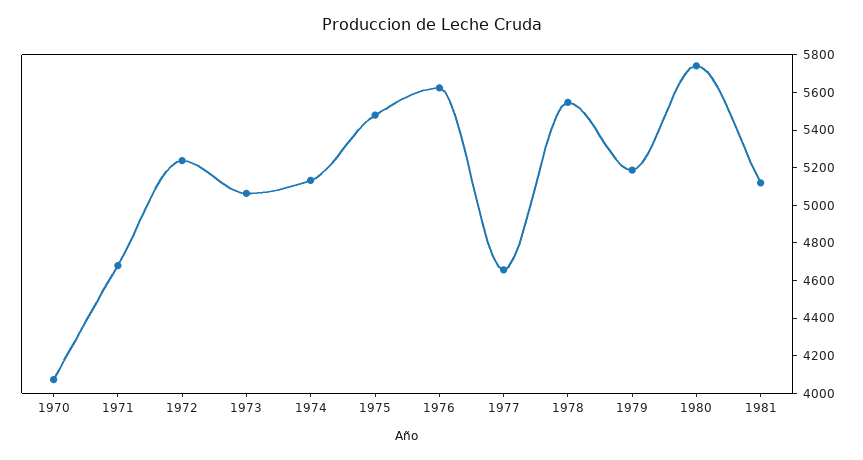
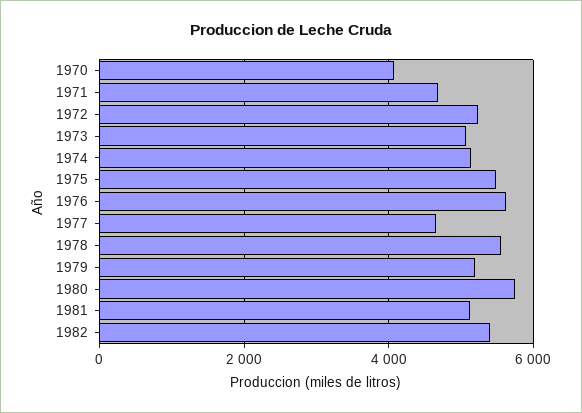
1982: none -> 5400

